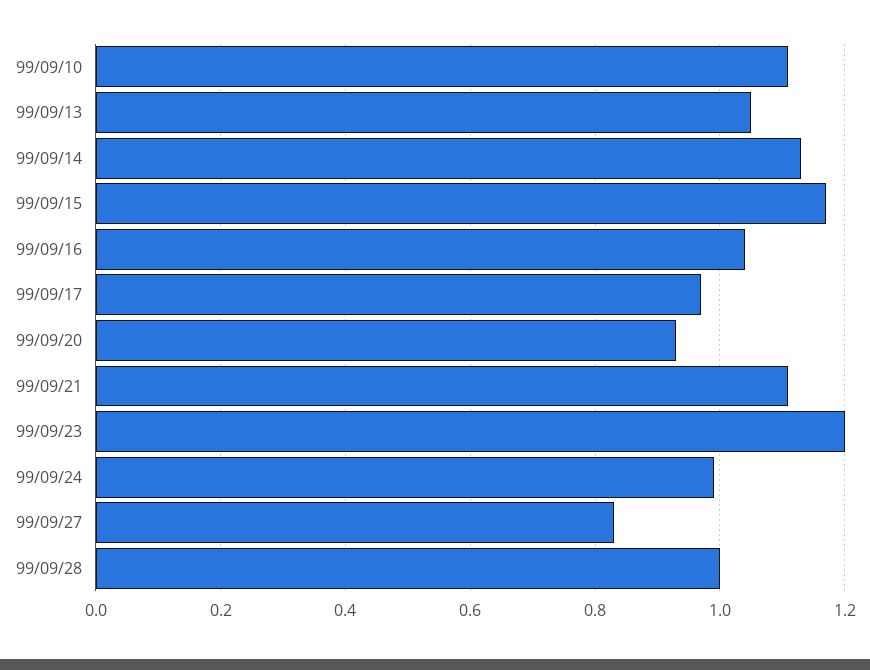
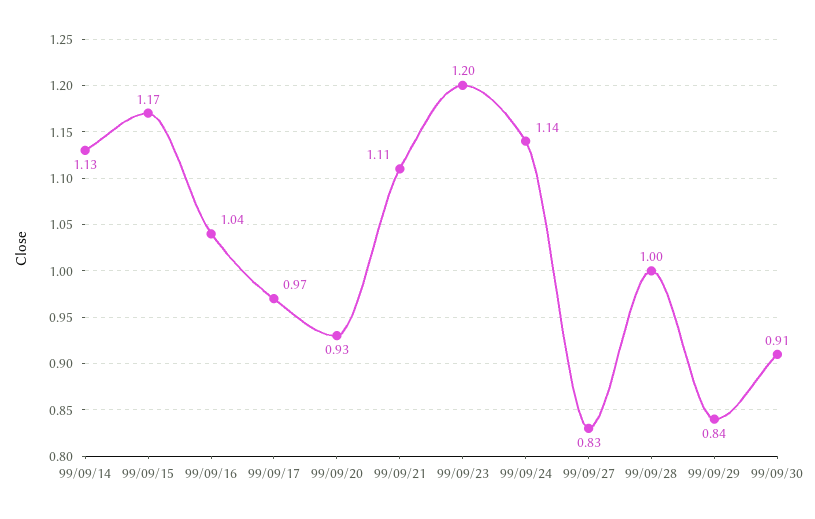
99/09/10: 1.1 -> none
99/09/13: 1.05 -> none
99/09/24: 1 -> 1.14
99/09/29: none -> 0.84
99/09/30: none -> 0.91

